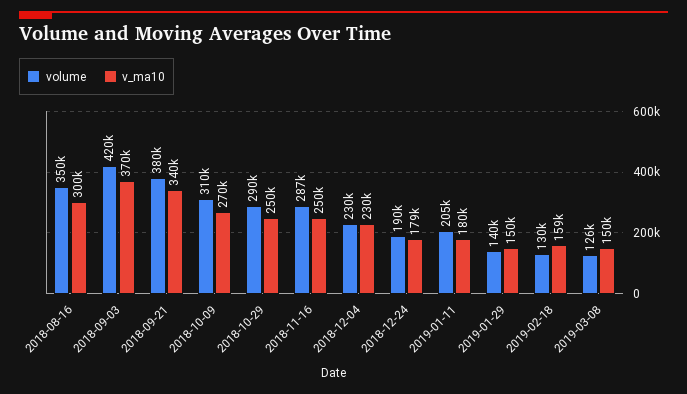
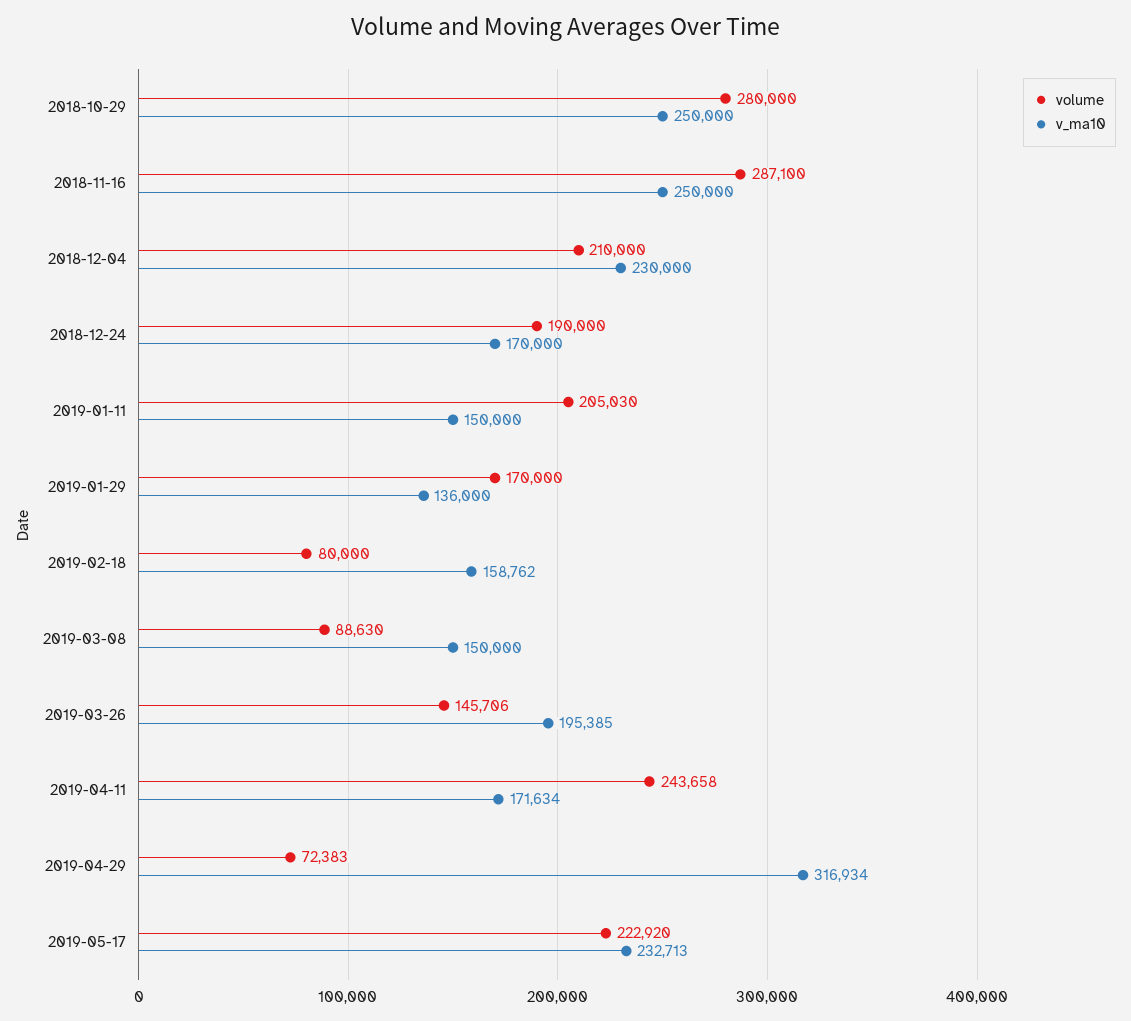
volume, 2018-08-16: 350000 -> none
v_ma10, 2018-08-16: 300000 -> none
volume, 2018-09-03: 420000 -> none
v_ma10, 2018-09-03: 370000 -> none
volume, 2018-09-21: 380000 -> none
v_ma10, 2018-09-21: 340000 -> none
volume, 2018-10-09: 310000 -> none
v_ma10, 2018-10-09: 270000 -> none
volume, 2018-10-29: 290000 -> 280000
volume, 2018-12-04: 230000 -> 210000
v_ma10, 2018-12-24: 179000 -> 170000
v_ma10, 2019-01-11: 180000 -> 150000
volume, 2019-01-29: 140000 -> 170000
v_ma10, 2019-01-29: 150000 -> 136000
volume, 2019-02-18: 130000 -> 80000
volume, 2019-03-08: 126000 -> 88630
volume, 2019-03-26: none -> 145706
v_ma10, 2019-03-26: none -> 195385
volume, 2019-04-11: none -> 243658
v_ma10, 2019-04-11: none -> 171634
volume, 2019-04-29: none -> 72383
v_ma10, 2019-04-29: none -> 316934
volume, 2019-05-17: none -> 222920
v_ma10, 2019-05-17: none -> 232713

